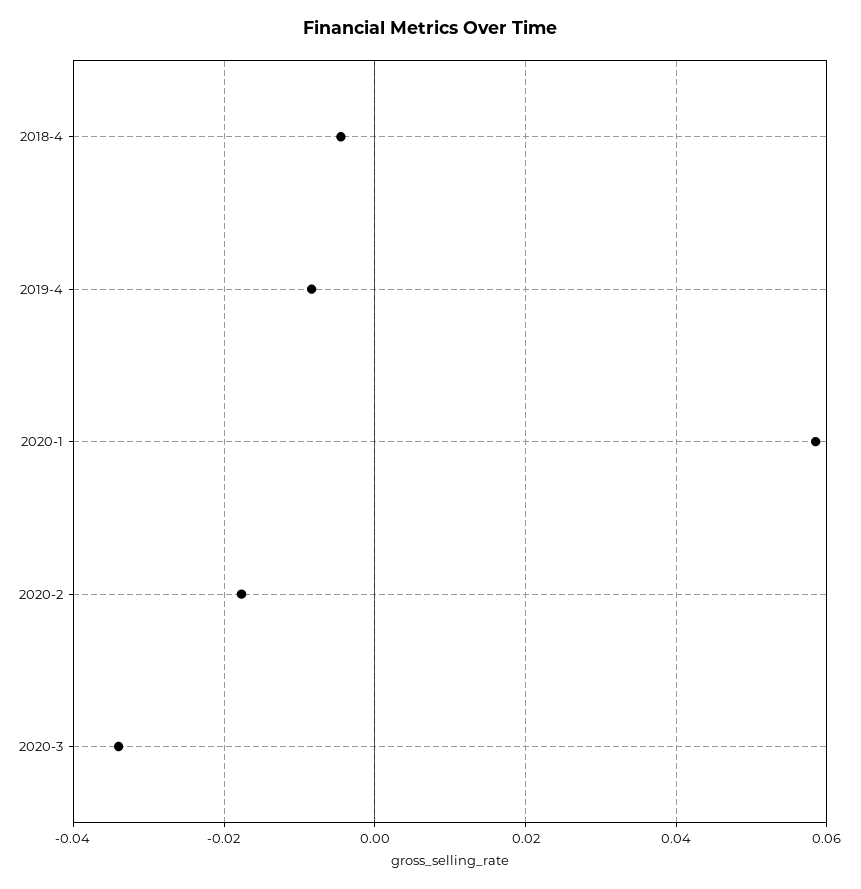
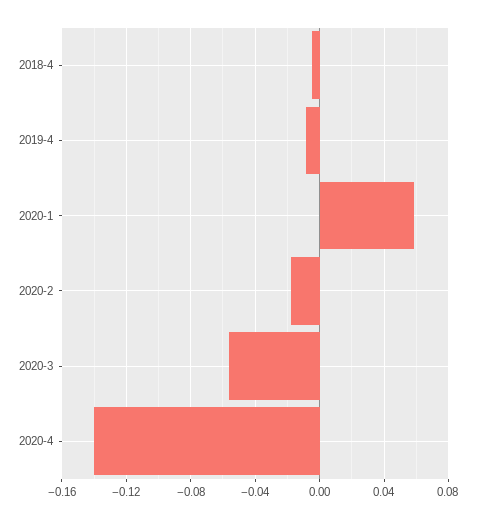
2020-3: -0.034 -> -0.055
2020-4: none -> -0.14

